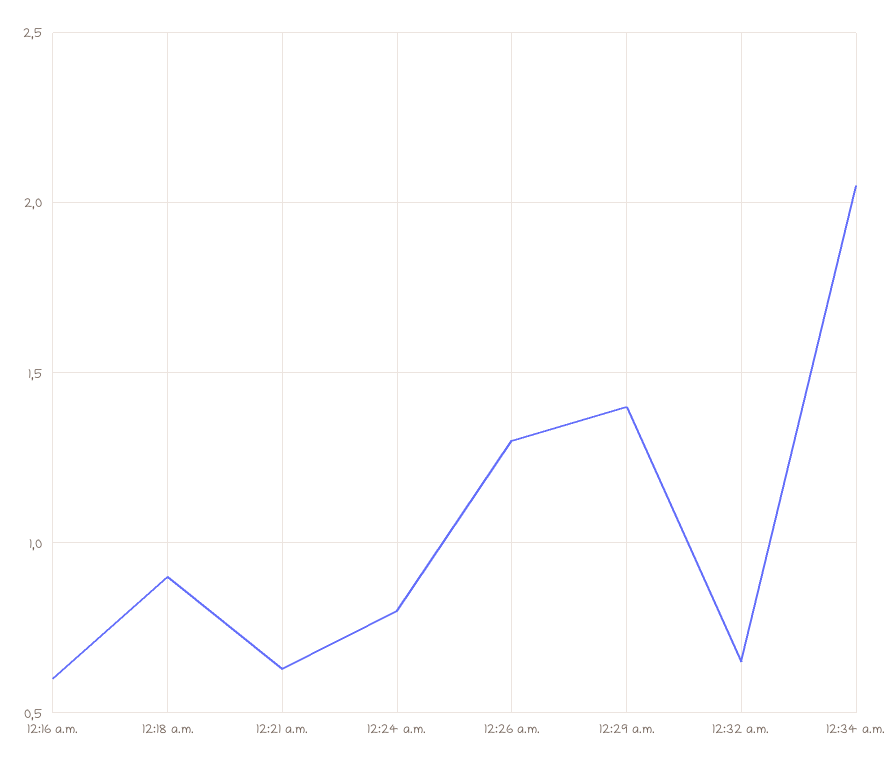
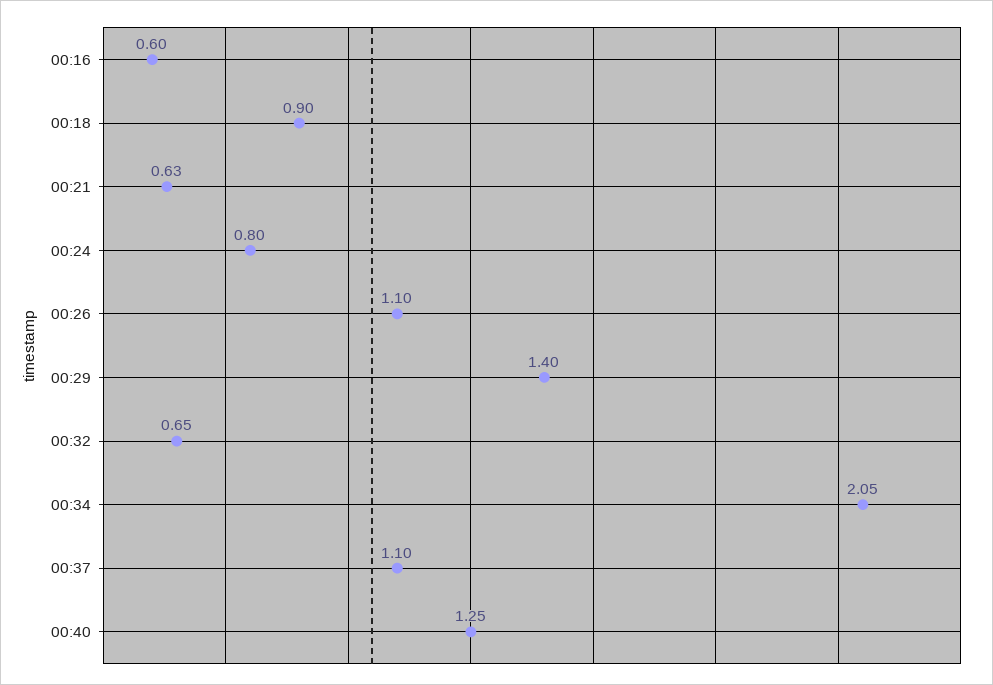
12:26 a.m.: 1.3 -> 1.1
00:37: none -> 1.1
00:40: none -> 1.25

